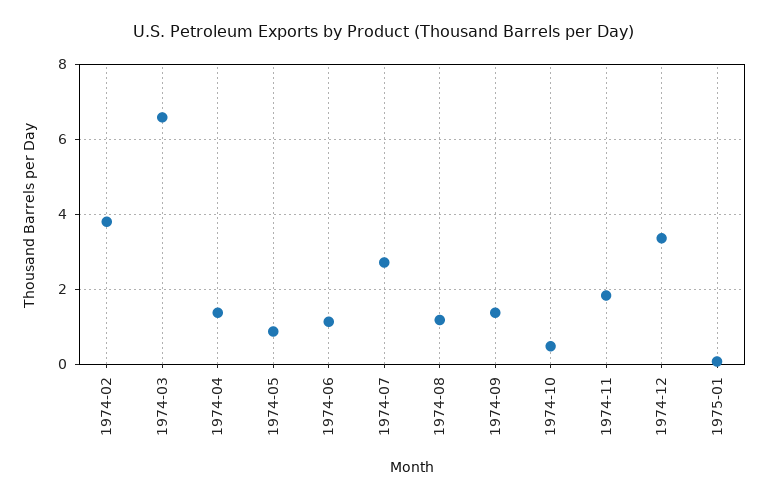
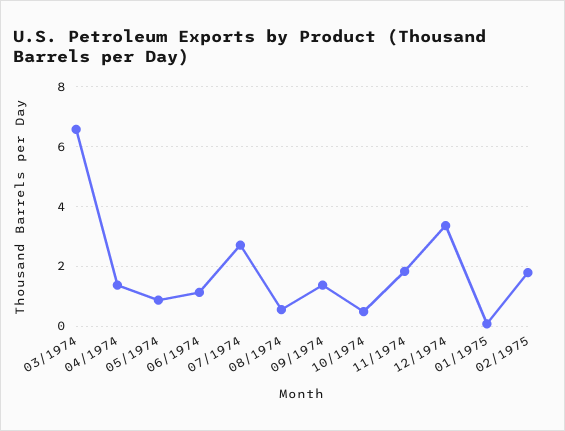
1974-02: 3.8 -> none
1974-08: 1.2 -> 0.5
02/1975: none -> 1.75

